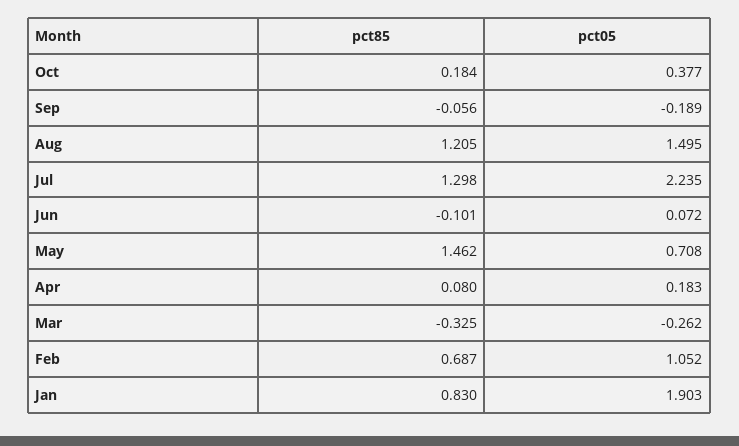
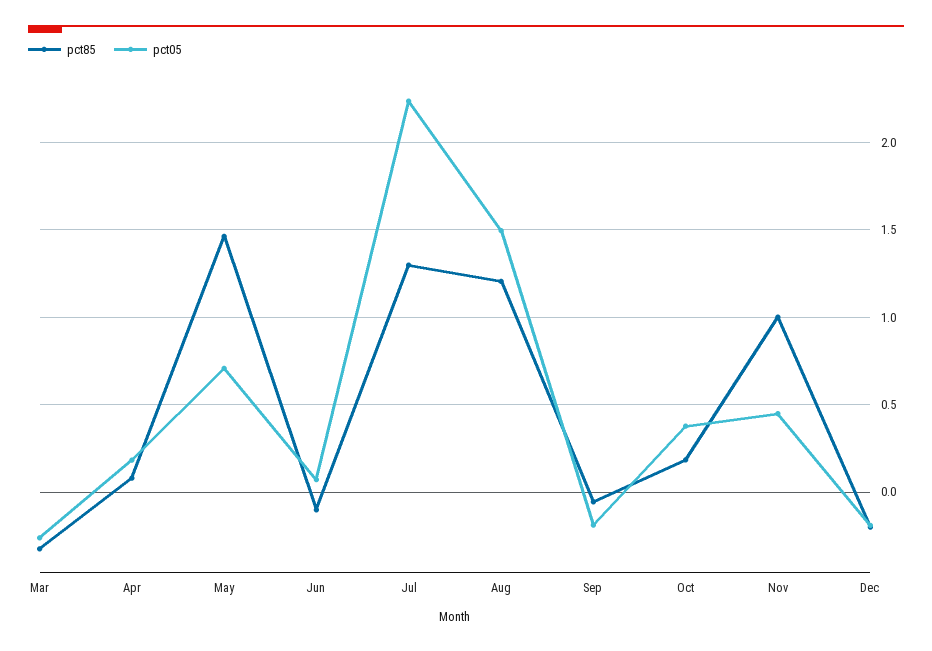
pct85, Feb: 0.687 -> none
pct05, Feb: 1.052 -> none
pct85, Jan: 0.83 -> none
pct05, Jan: 1.903 -> none
pct85, Nov: none -> 1
pct05, Nov: none -> 0.45
pct85, Dec: none -> -0.2
pct05, Dec: none -> -0.2

